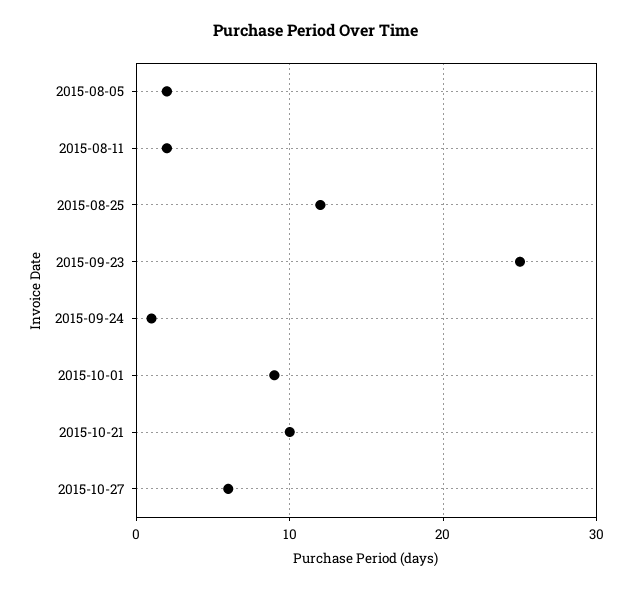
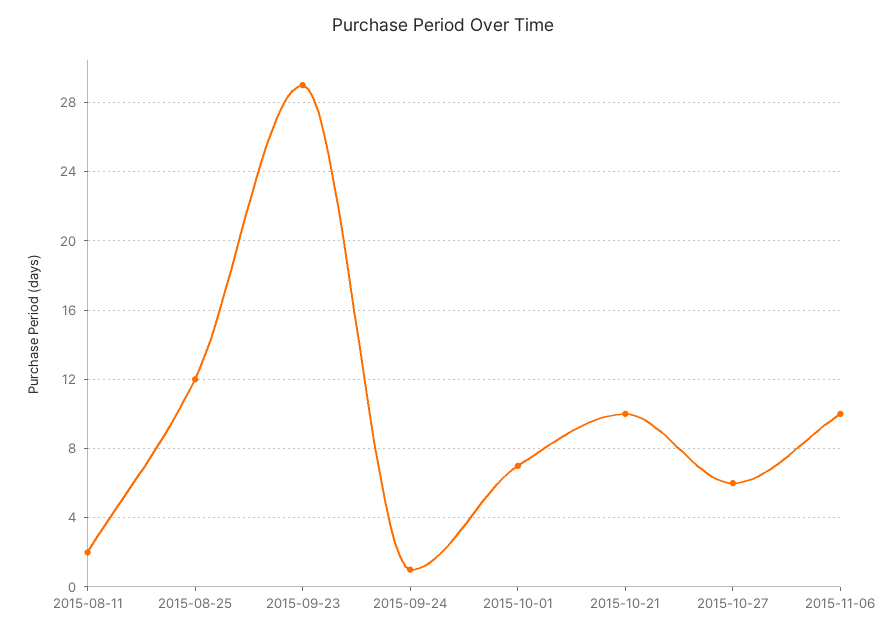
2015-08-05: 2 -> none
2015-09-23: 25 -> 29
2015-10-01: 9 -> 7
2015-11-06: none -> 10

